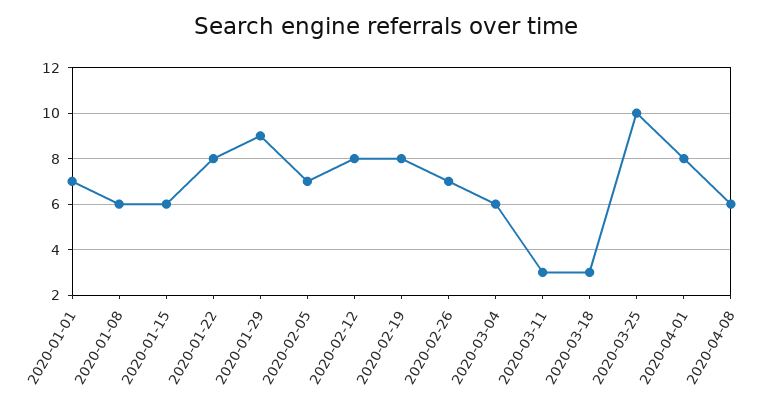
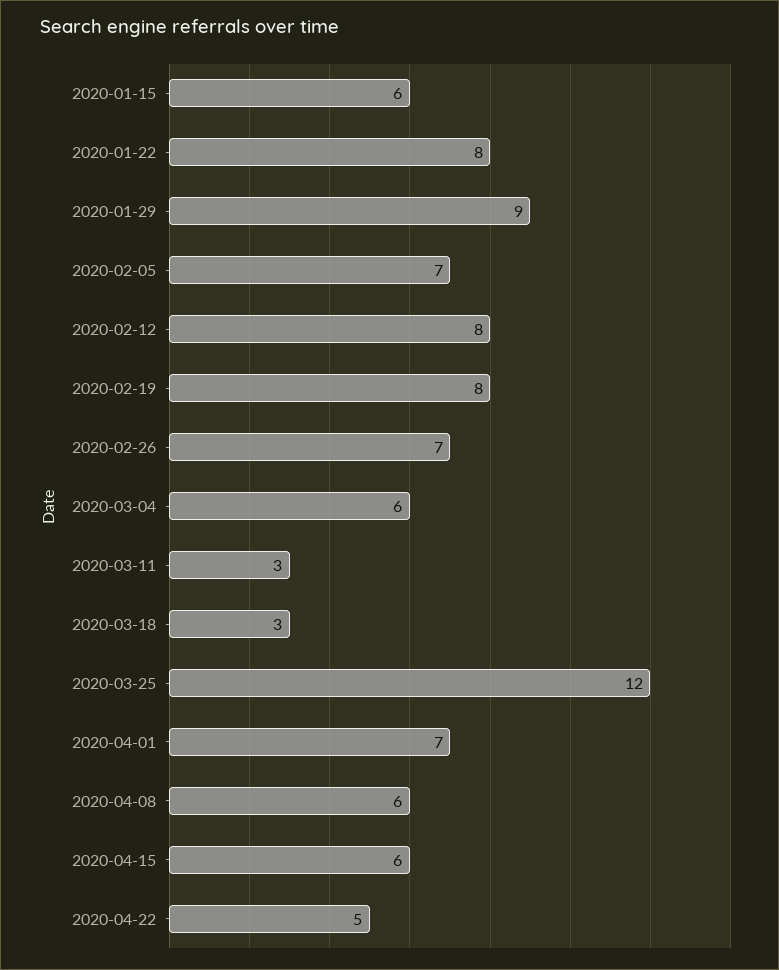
2020-01-01: 7 -> none
2020-01-08: 6 -> none
2020-03-25: 10 -> 12
2020-04-01: 8 -> 7
2020-04-15: none -> 6
2020-04-22: none -> 5

